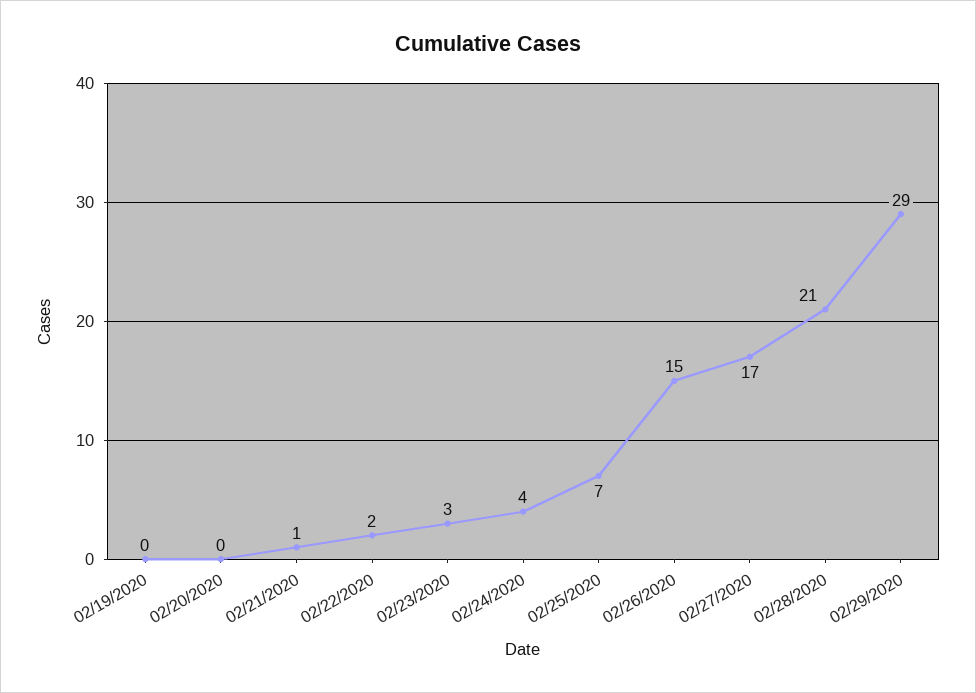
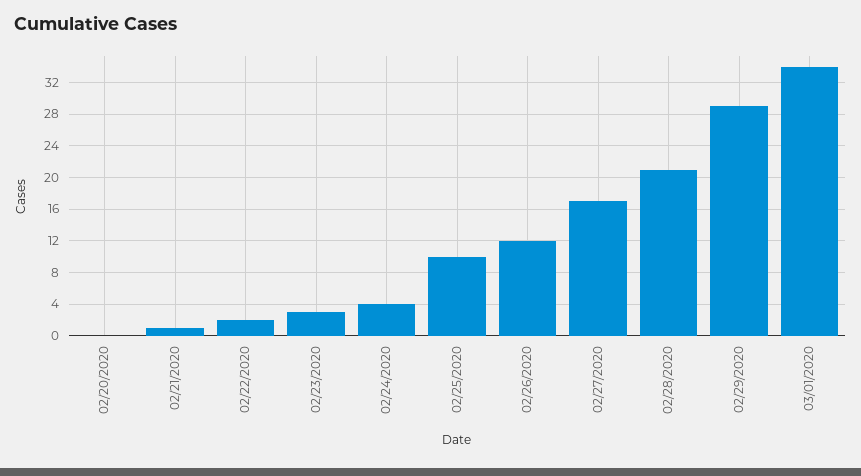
02/19/2020: 0 -> none
02/25/2020: 7 -> 10
02/26/2020: 15 -> 12
03/01/2020: none -> 34

